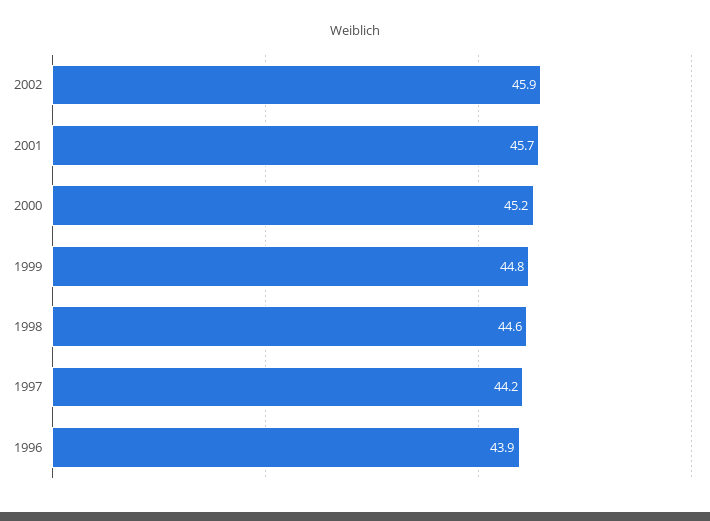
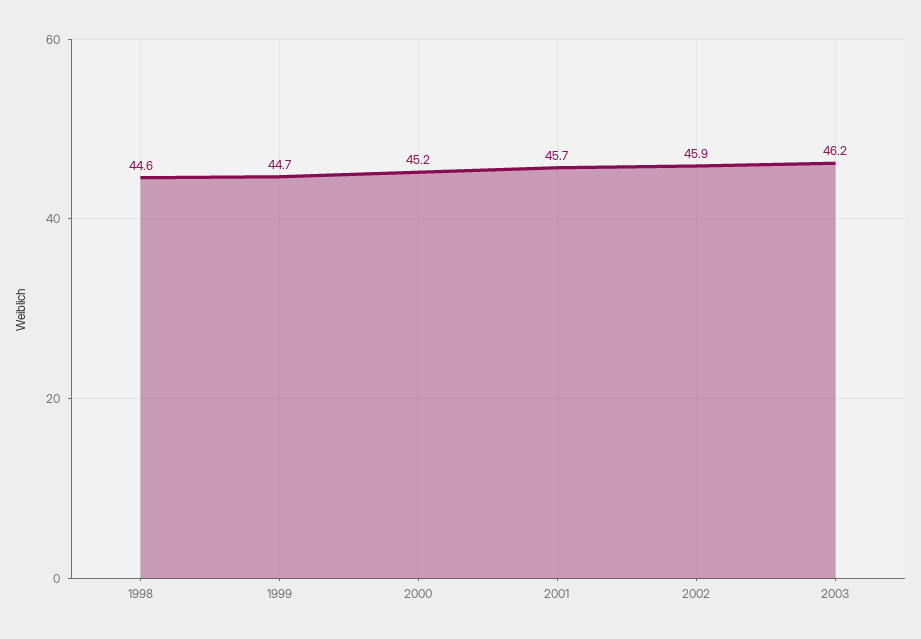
1999: 44.8 -> 44.7
1997: 44.2 -> none
1996: 43.9 -> none
2003: none -> 46.2

